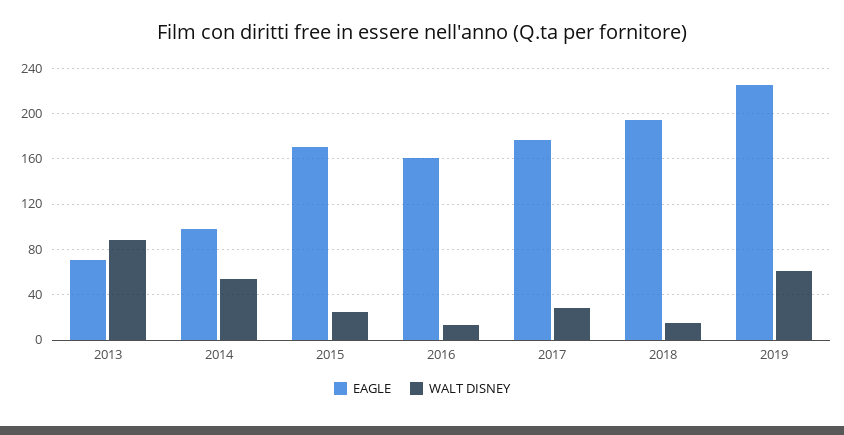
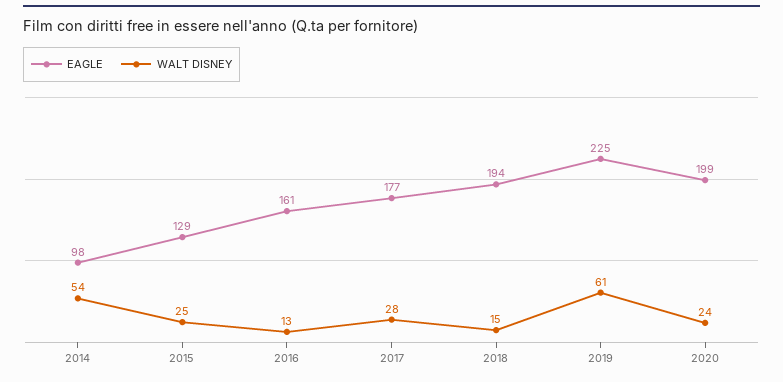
EAGLE, 2013: 70 -> none
WALT DISNEY, 2013: 90 -> none
EAGLE, 2015: 170 -> 129
EAGLE, 2020: none -> 199
WALT DISNEY, 2020: none -> 24

